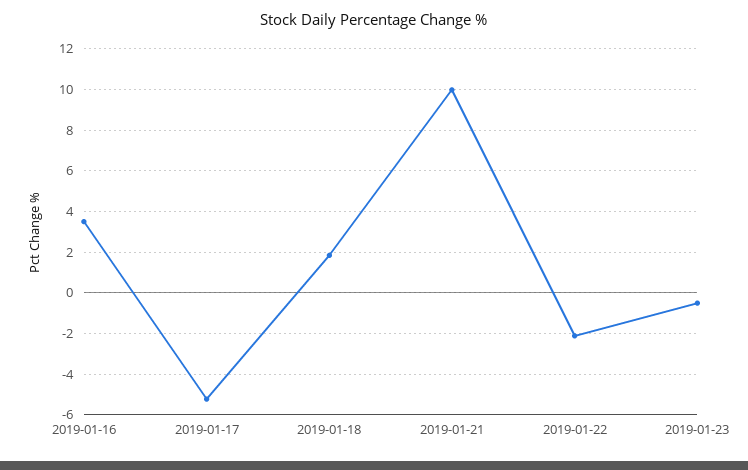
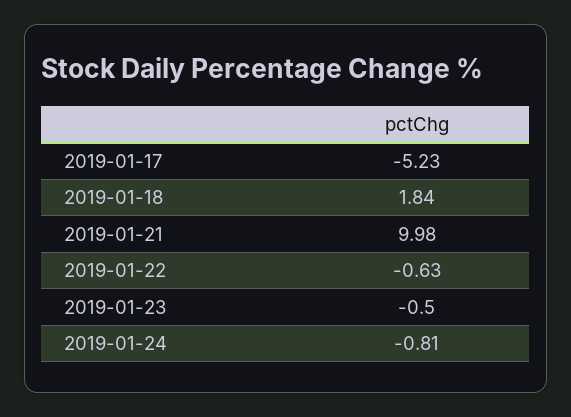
2019-01-16: 3.5 -> none
2019-01-22: -2 -> -0.63
2019-01-24: none -> -0.81

